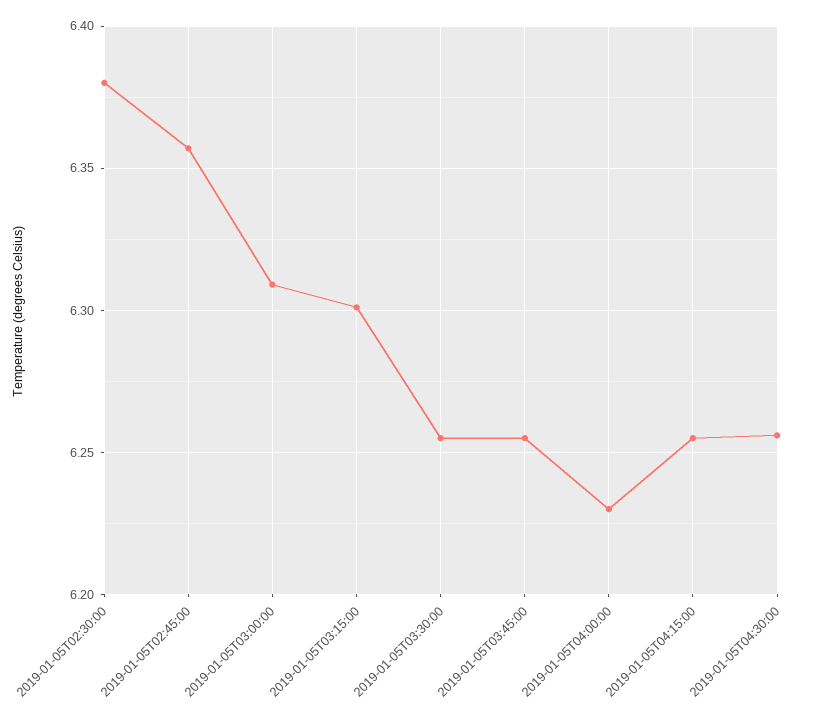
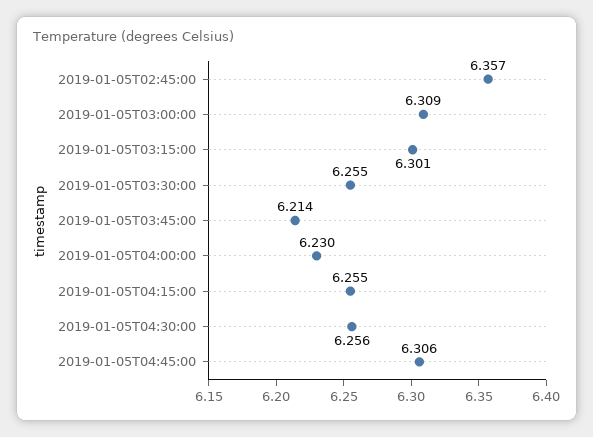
2019-01-05T02:30:00: 6.38 -> none
2019-01-05T03:45:00: 6.255 -> 6.214
2019-01-05T04:45:00: none -> 6.306

